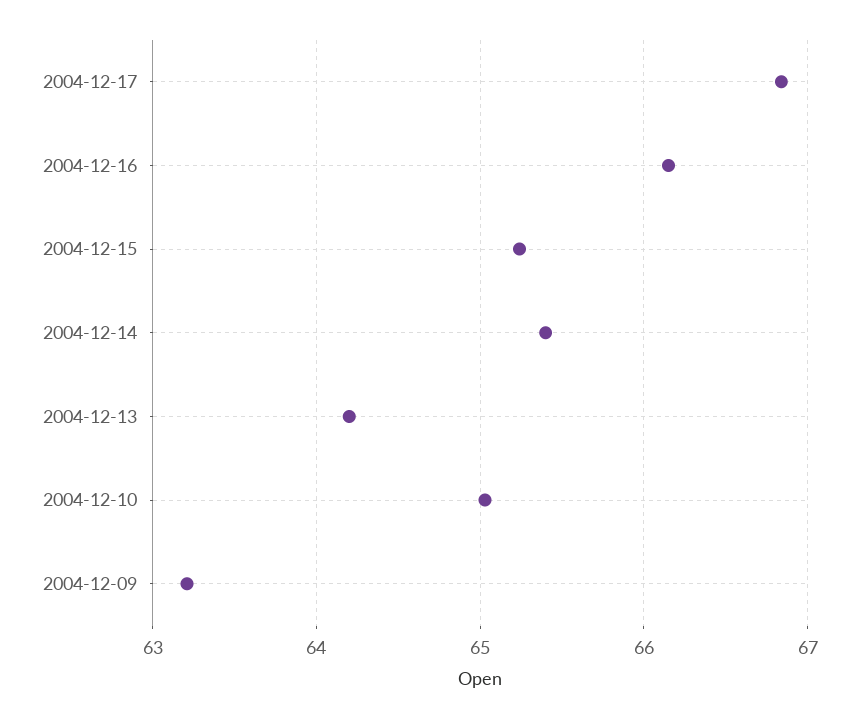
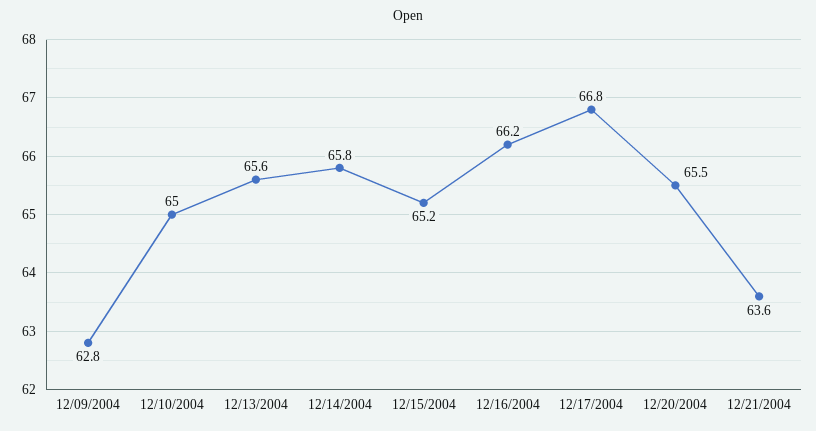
2004-12-14: 65.4 -> 65.8
2004-12-13: 64.2 -> 65.6
2004-12-09: 63.2 -> 62.8
12/20/2004: none -> 65.5
12/21/2004: none -> 63.6

